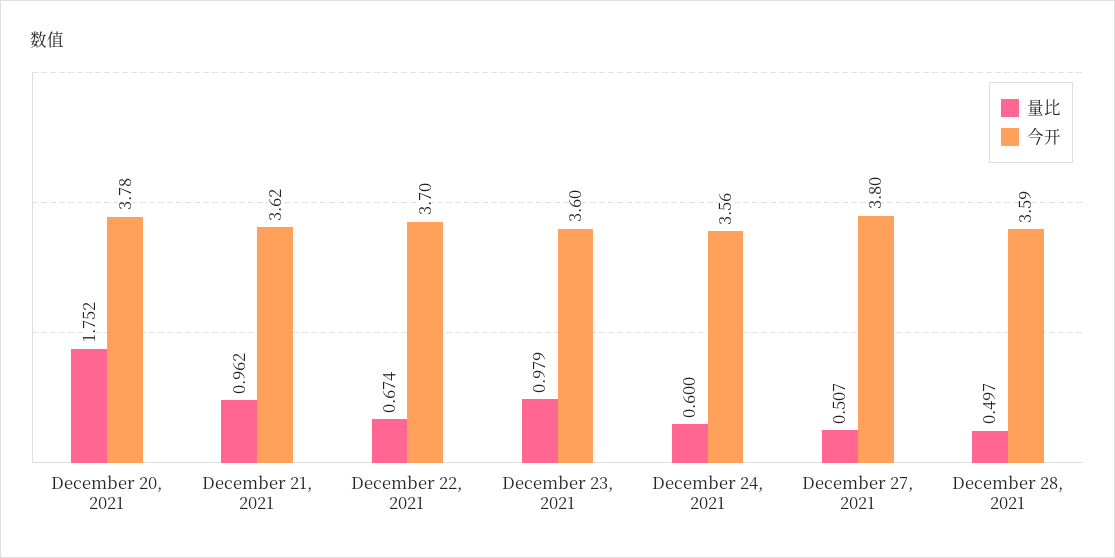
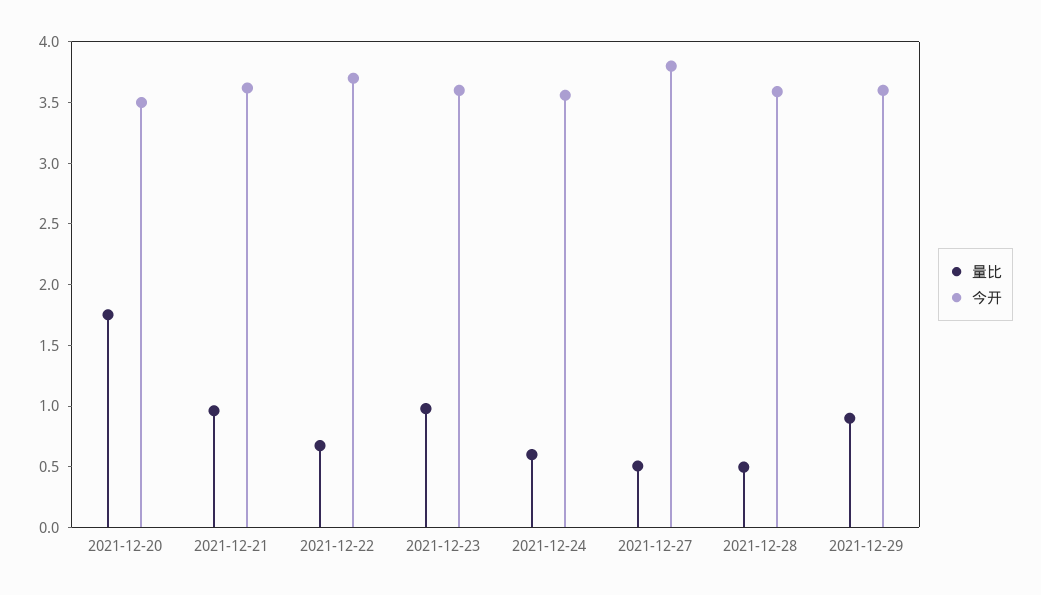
今开, December 20, 2021: 3.78 -> 3.5
量比, 2021-12-29: none -> 0.9
今开, 2021-12-29: none -> 3.6

